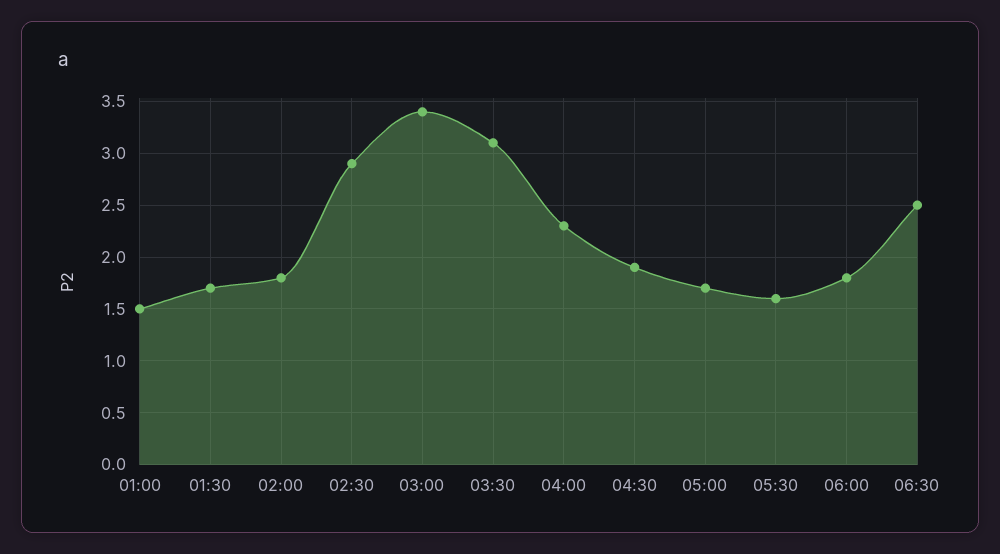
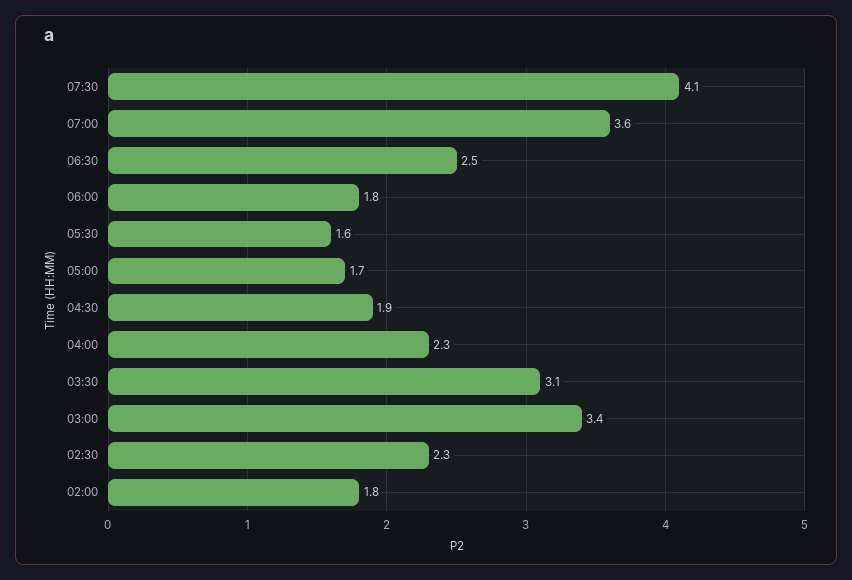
01:00: 1.5 -> none
01:30: 1.7 -> none
02:30: 2.9 -> 2.3
07:30: none -> 4.1
07:00: none -> 3.6

